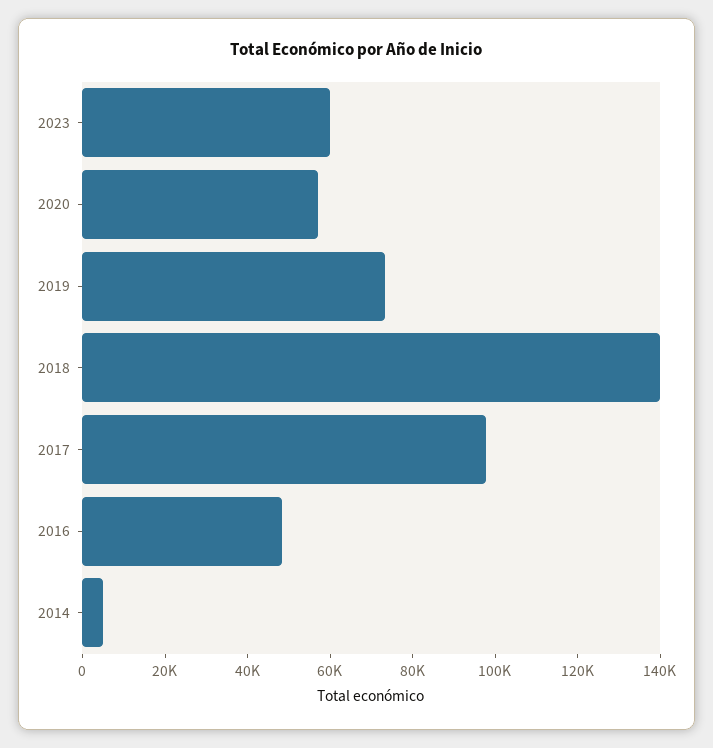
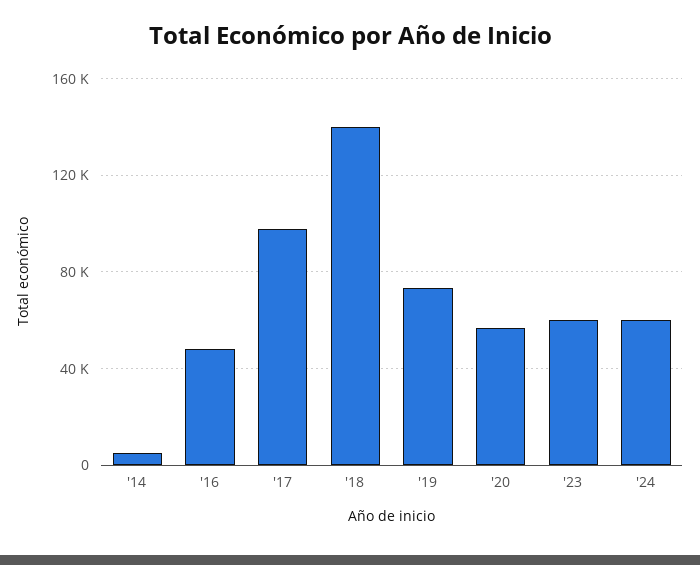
'24: none -> 60000

